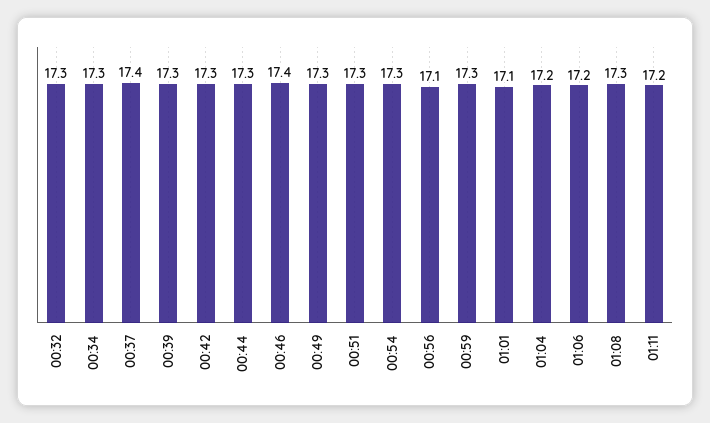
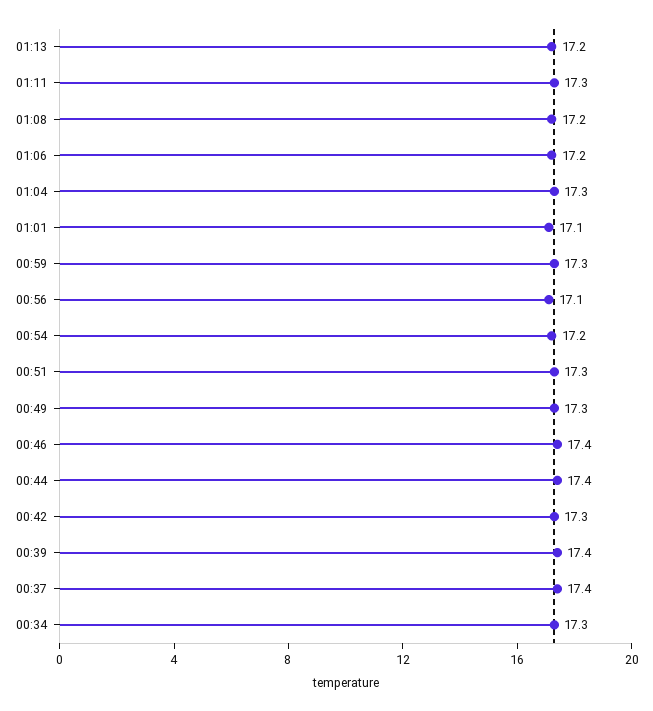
00:32: 17.3 -> none
00:39: 17.3 -> 17.4
00:44: 17.3 -> 17.4
00:54: 17.3 -> 17.2
01:04: 17.2 -> 17.3
01:08: 17.3 -> 17.2
01:11: 17.2 -> 17.3
01:13: none -> 17.2

